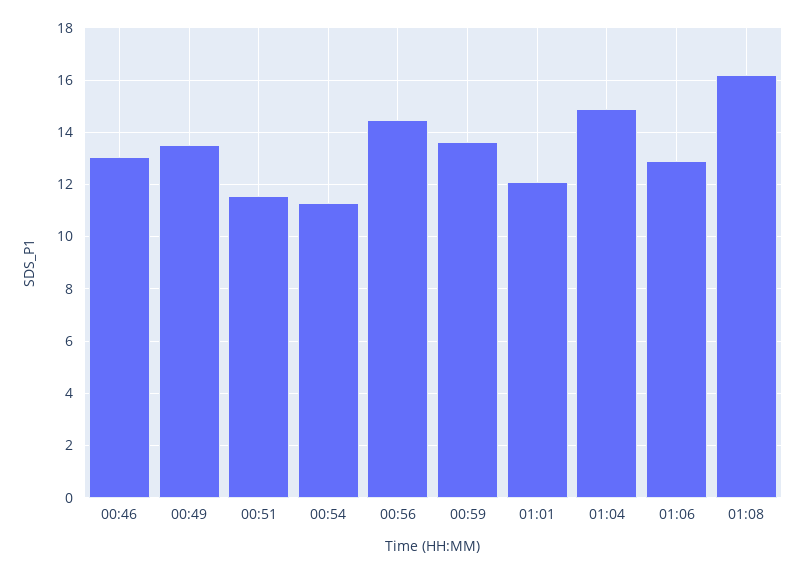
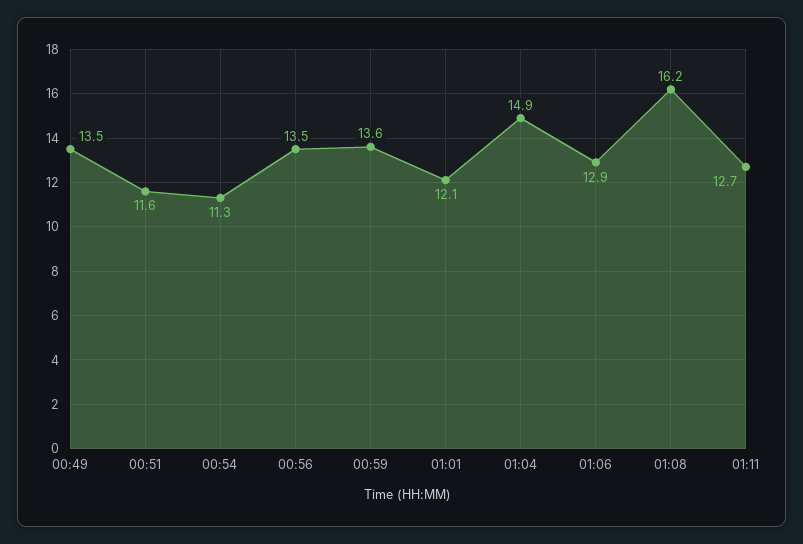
00:46: 13 -> none
00:56: 14.5 -> 13.5
01:11: none -> 12.7

